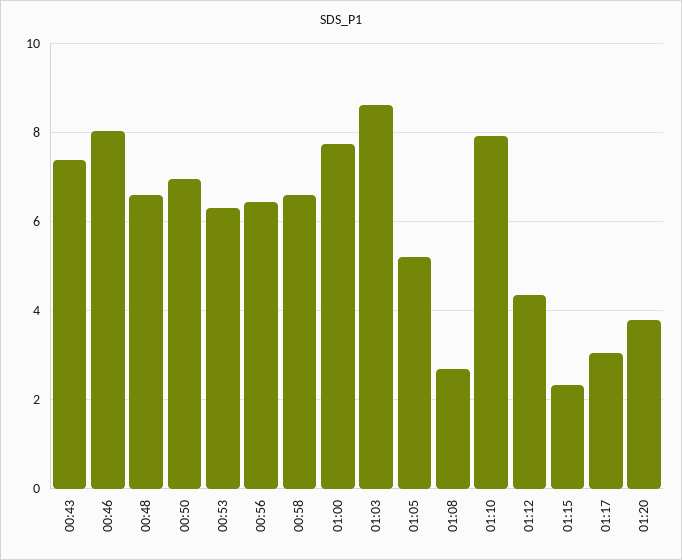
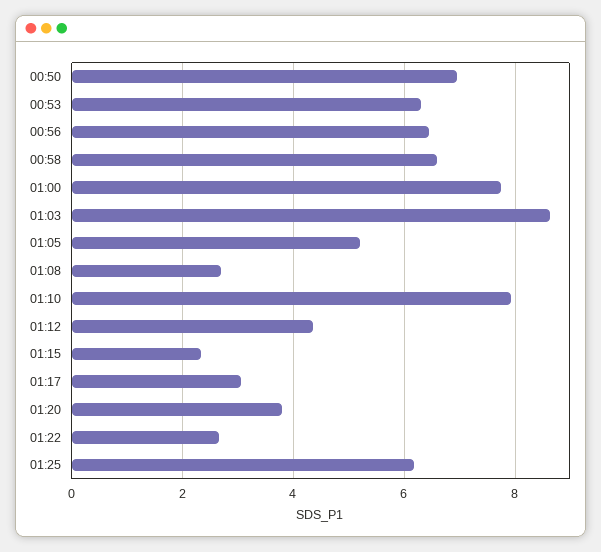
00:43: 7.4 -> none
00:46: 8 -> none
00:48: 6.6 -> none
01:22: none -> 2.6
01:25: none -> 6.2

